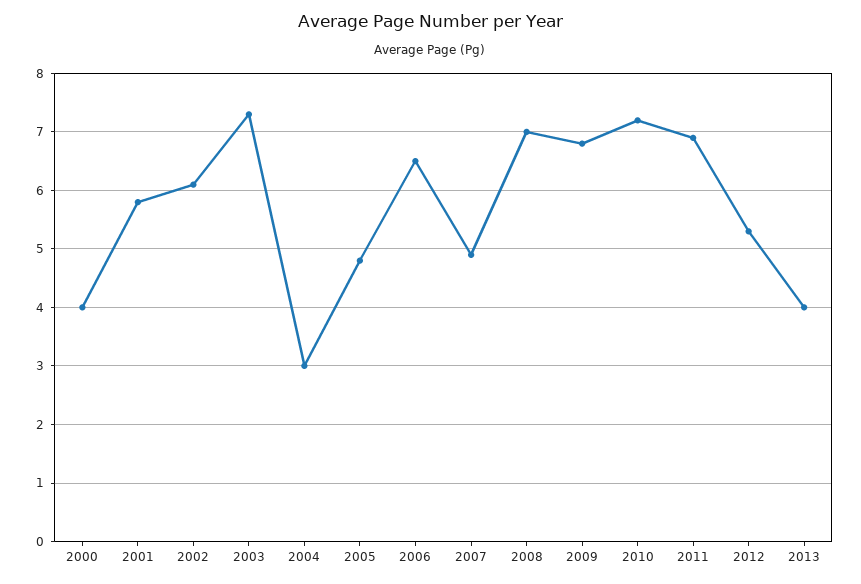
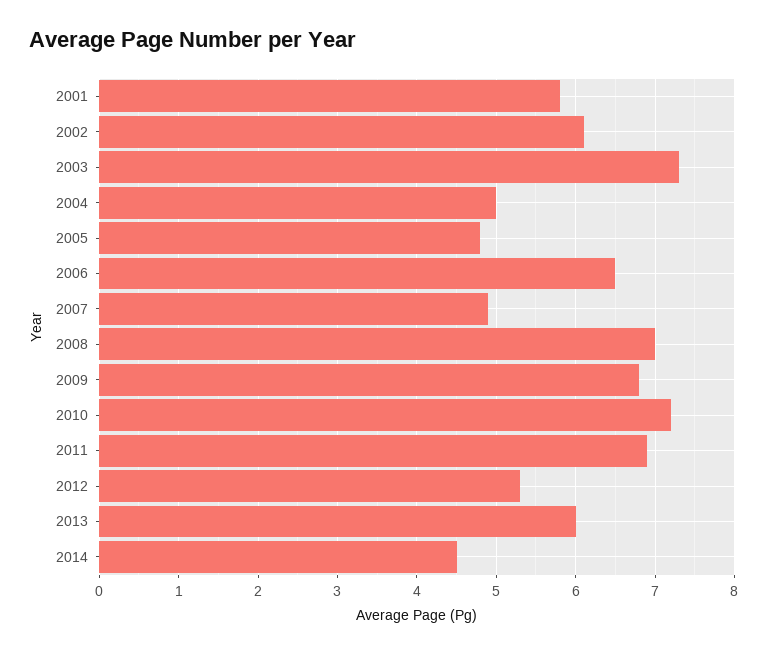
2000: 4 -> none
2004: 3 -> 5
2013: 4 -> 6
2014: none -> 4.5

